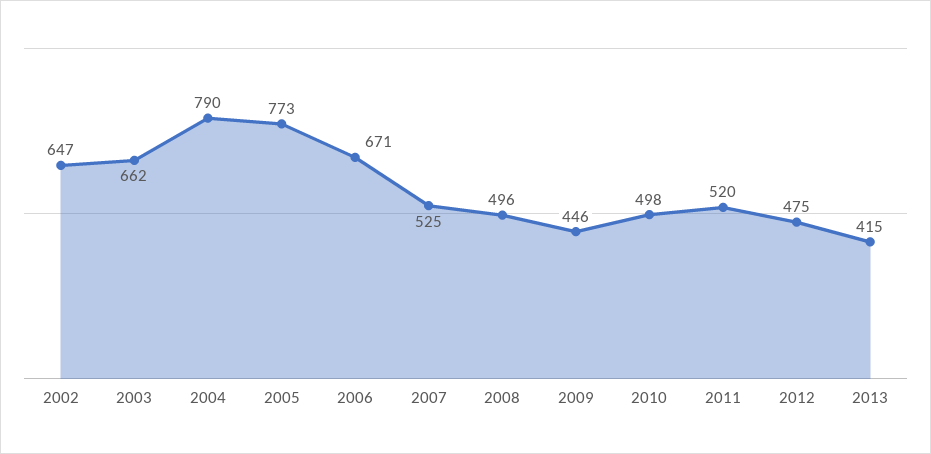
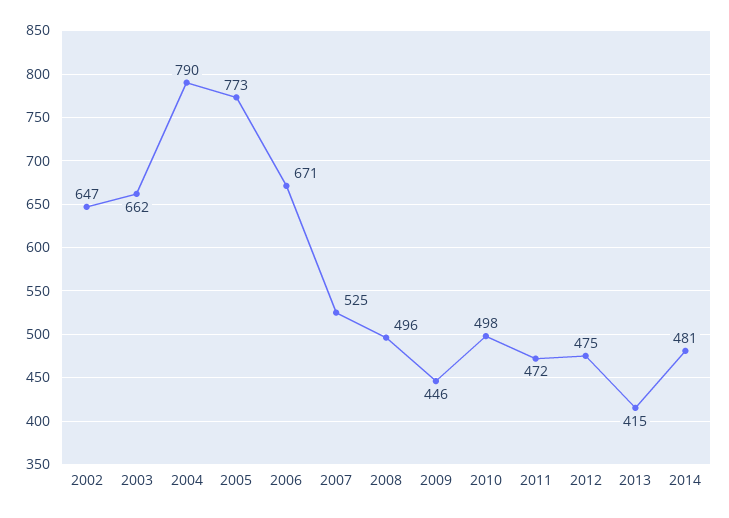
2011: 520 -> 472
2014: none -> 481

